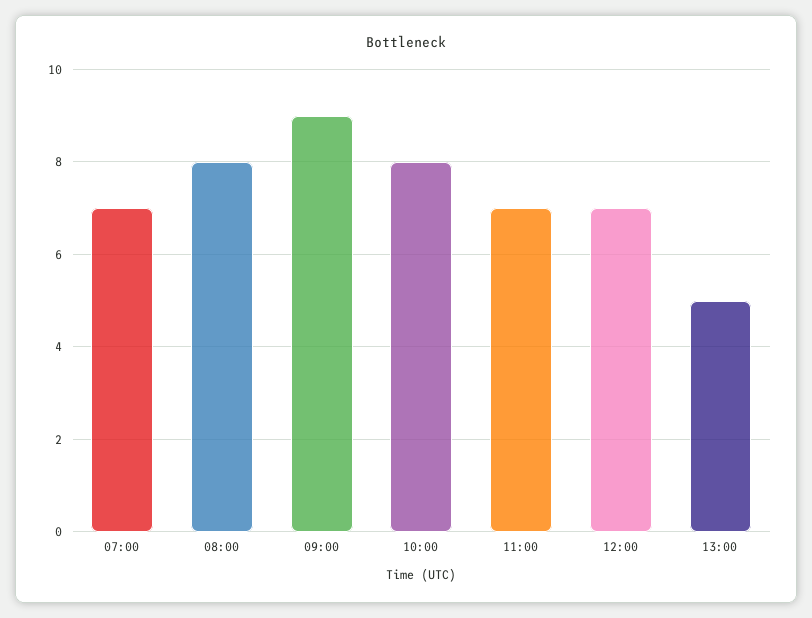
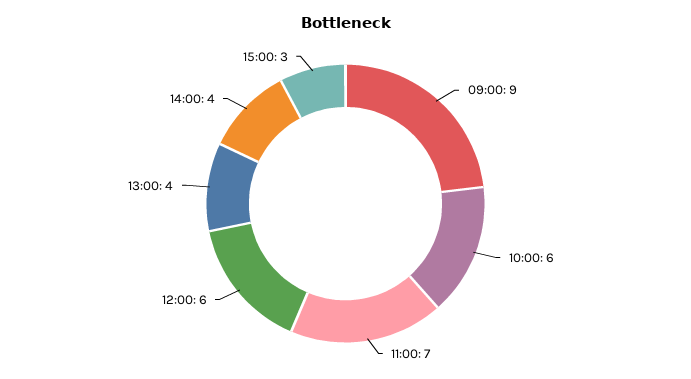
07:00: 7 -> none
08:00: 8 -> none
10:00: 8 -> 6
12:00: 7 -> 6
13:00: 5 -> 4
14:00: none -> 4
15:00: none -> 3

